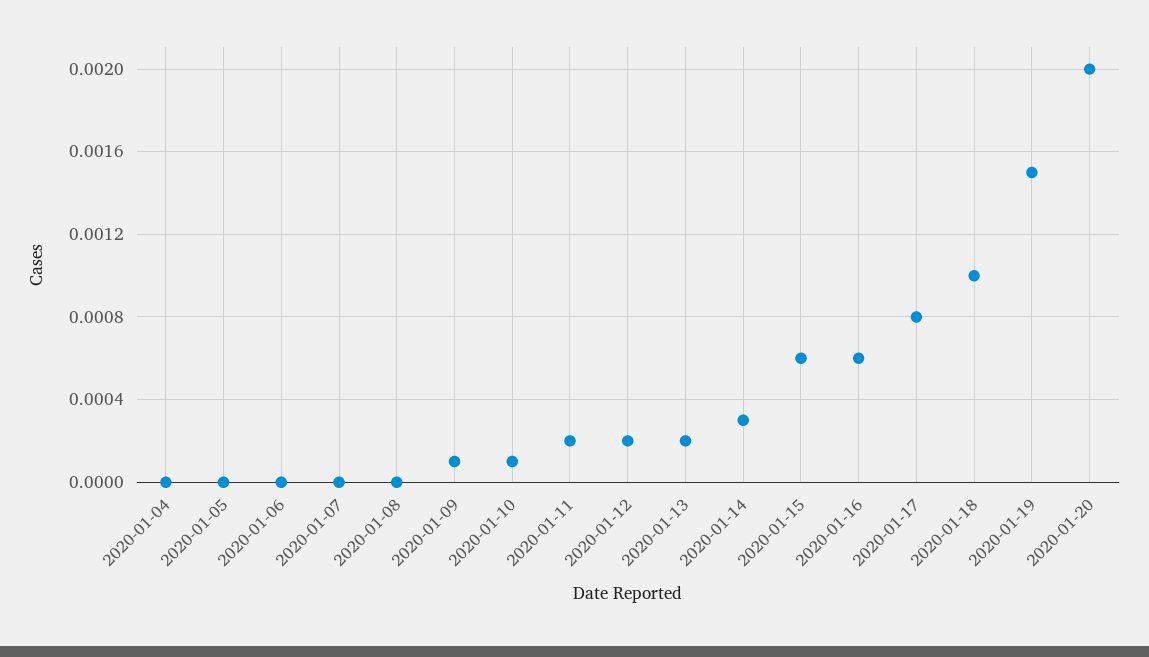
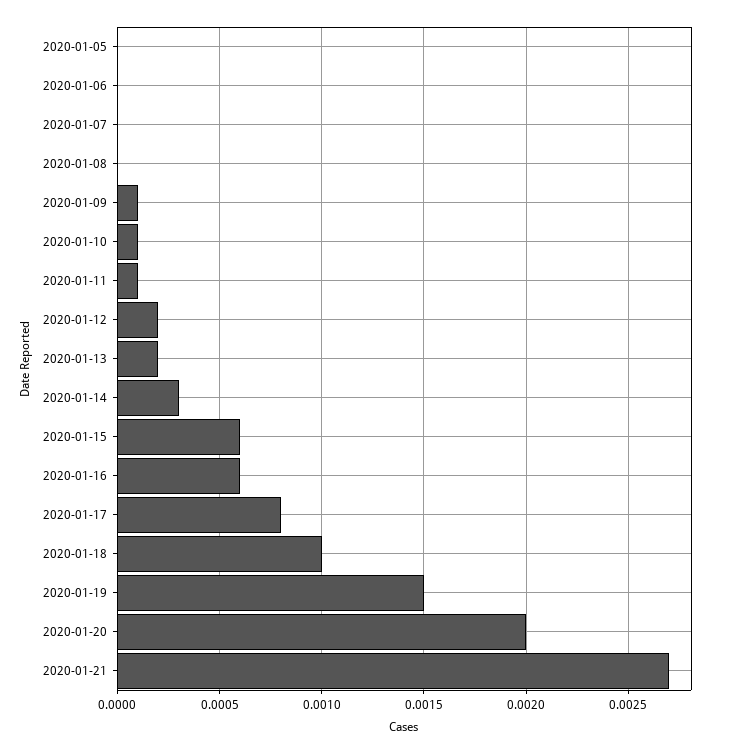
2020-01-04: 0 -> none
2020-01-11: 0.0002 -> 0.0001
2020-01-21: none -> 0.0027

